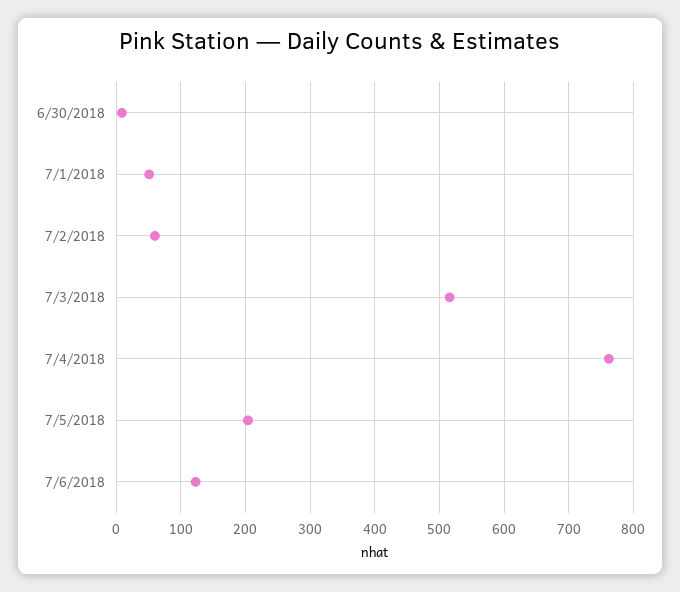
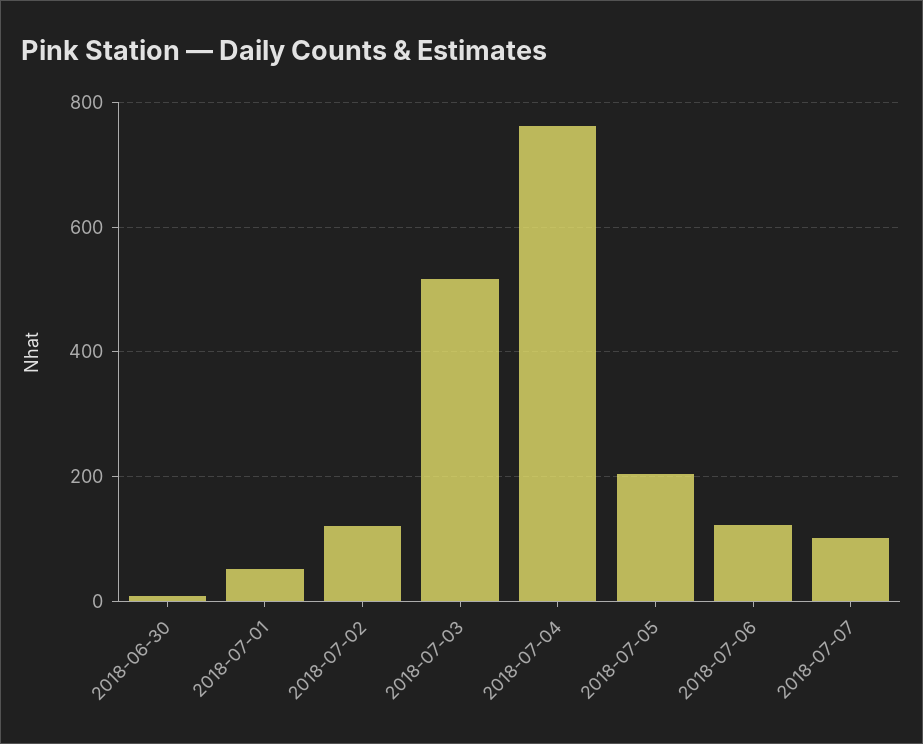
7/2/2018: 60 -> 120
2018-07-07: none -> 100

